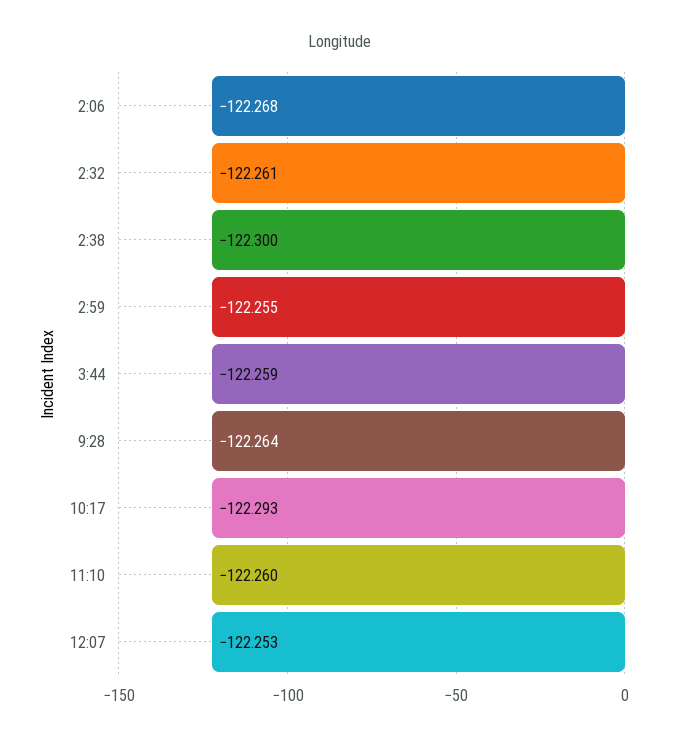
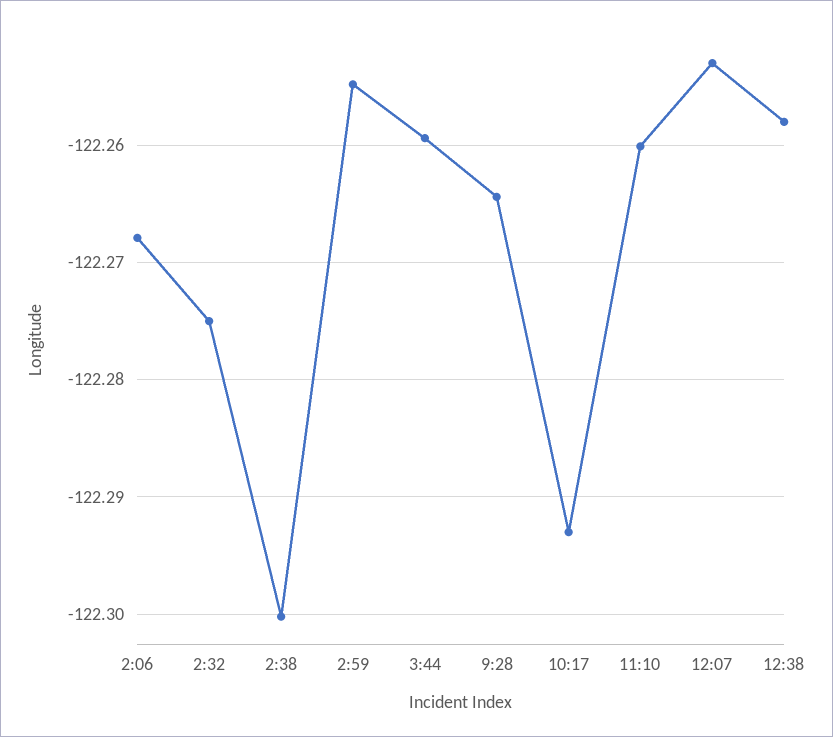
2:32: -122.261 -> -122.275
12:38: none -> -122.258

